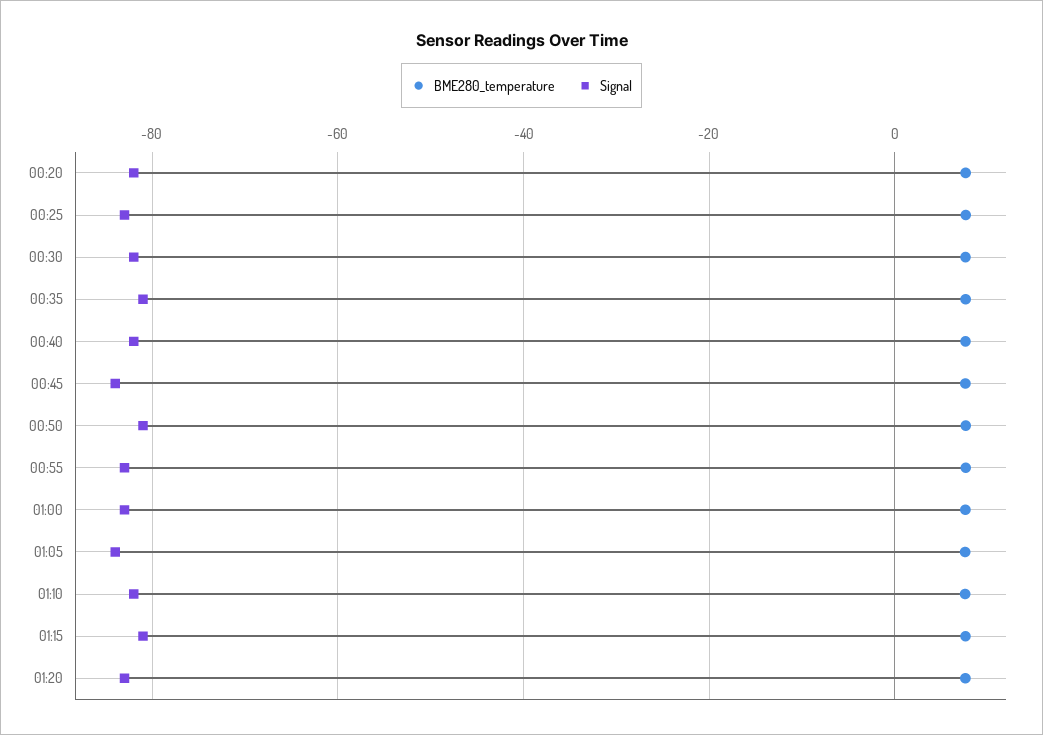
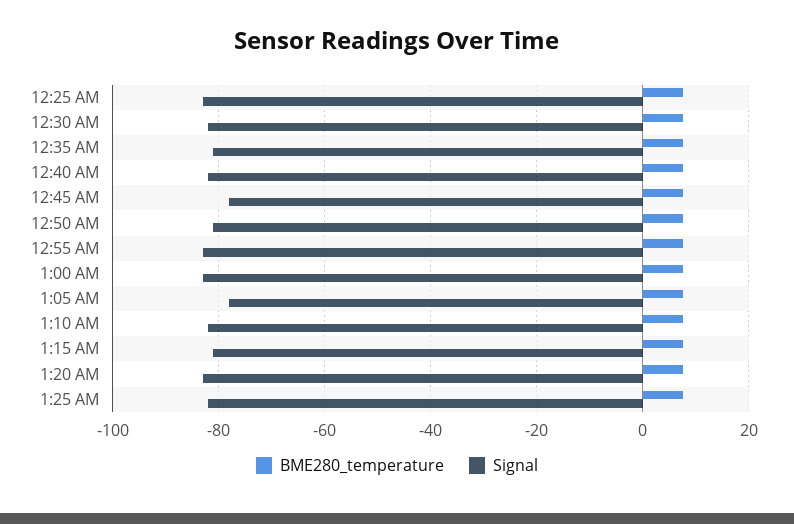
BME280_temperature, 00:20: 8 -> none
Signal, 00:20: -82 -> none
Signal, 00:45: -84 -> -78
Signal, 01:05: -84 -> -78
BME280_temperature, 1:25 AM: none -> 8
Signal, 1:25 AM: none -> -82

